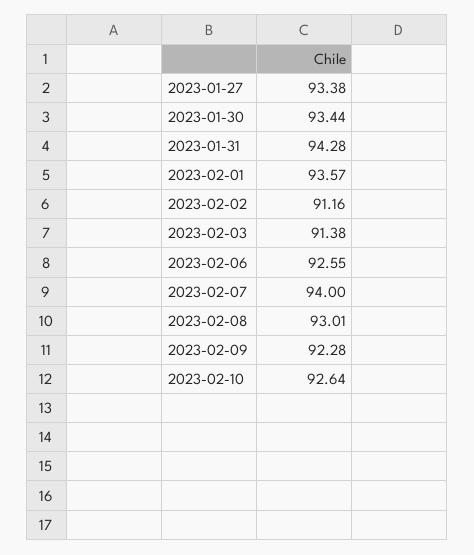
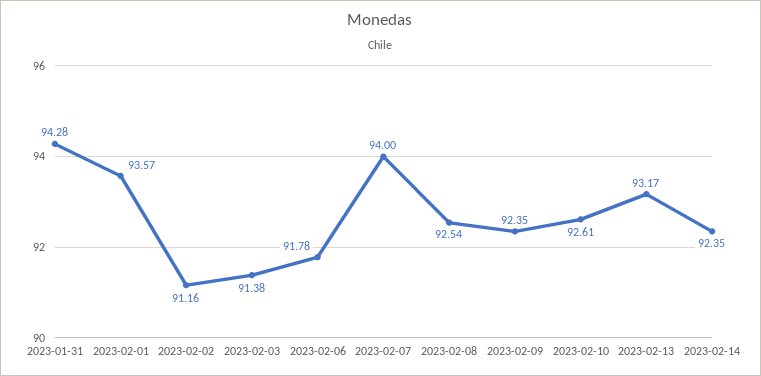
2023-01-27: 93.38 -> none
2023-01-30: 93.44 -> none
2023-02-06: 92.55 -> 91.78
2023-02-08: 93.01 -> 92.54
2023-02-09: 92.28 -> 92.35
2023-02-10: 92.64 -> 92.61
2023-02-13: none -> 93.17
2023-02-14: none -> 92.35

